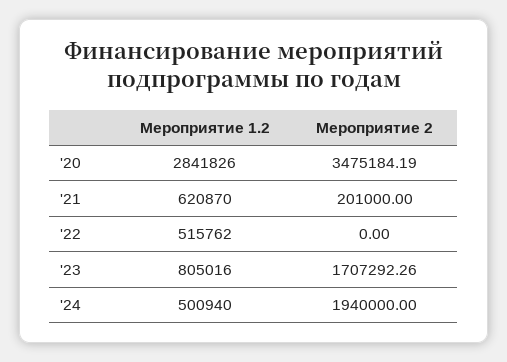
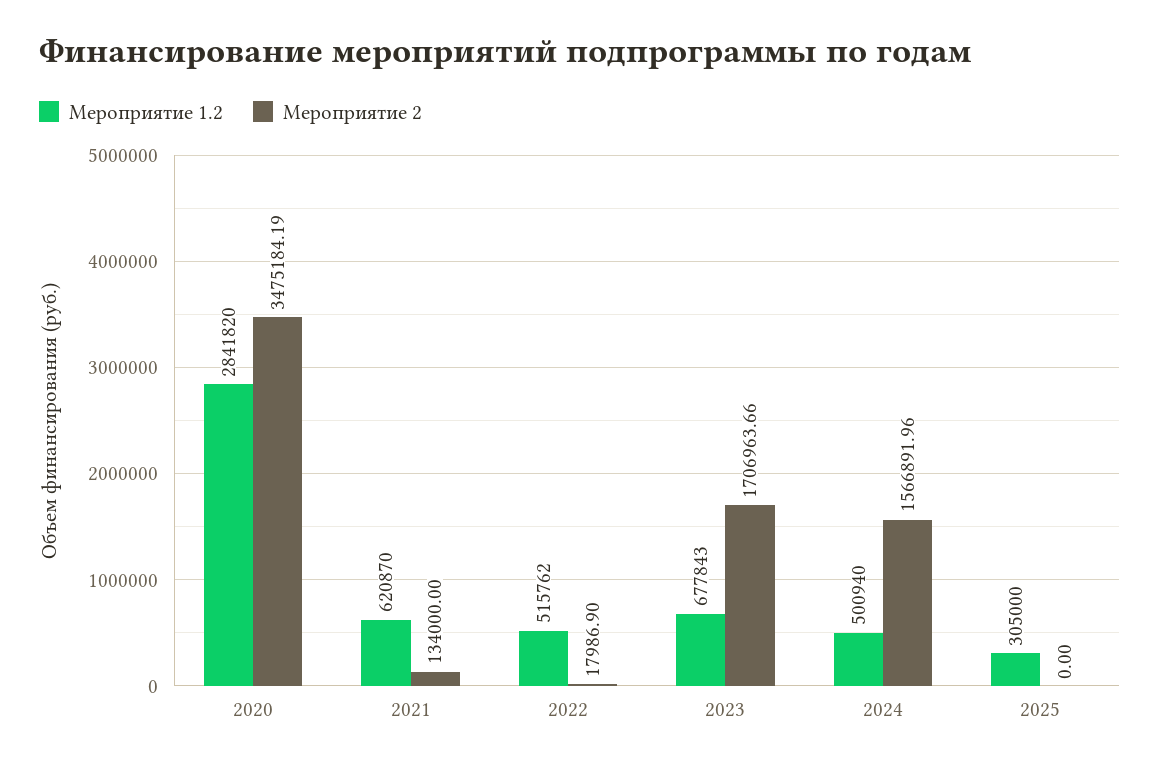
Мероприятие 1.2, '20: 2841826 -> 2841820
Мероприятие 2, '21: 201000 -> 134000
Мероприятие 2, '22: 0 -> 17986.9
Мероприятие 1.2, '23: 805016 -> 677843
Мероприятие 2, '23: 1707292.26 -> 1706963.66
Мероприятие 2, '24: 1940000 -> 1566891.96
Мероприятие 1.2, 2025: none -> 305000
Мероприятие 2, 2025: none -> 0

